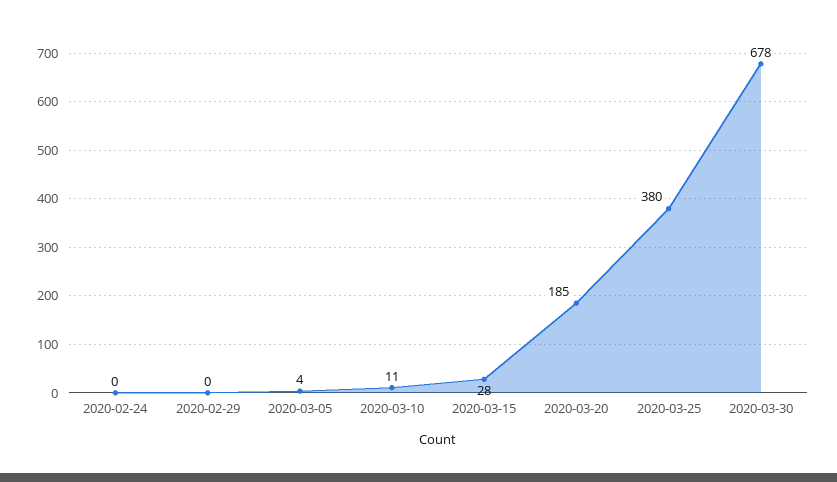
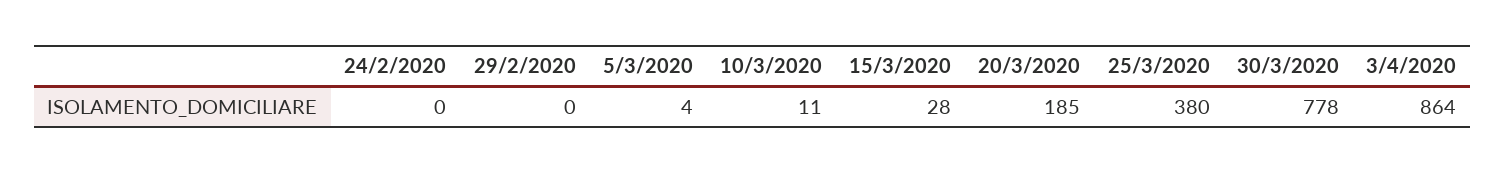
2020-03-30: 678 -> 778
3/4/2020: none -> 864

